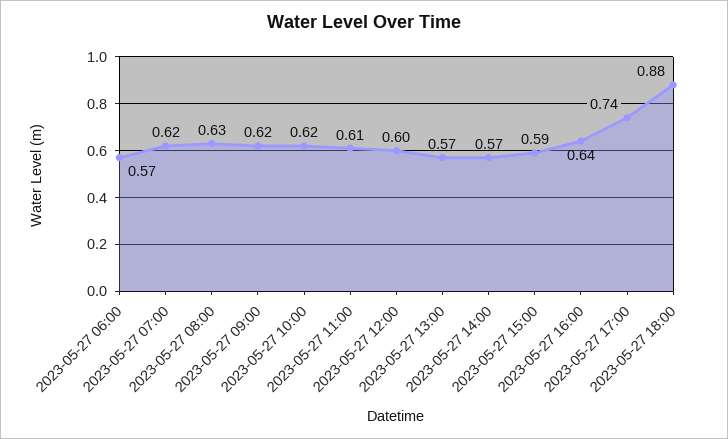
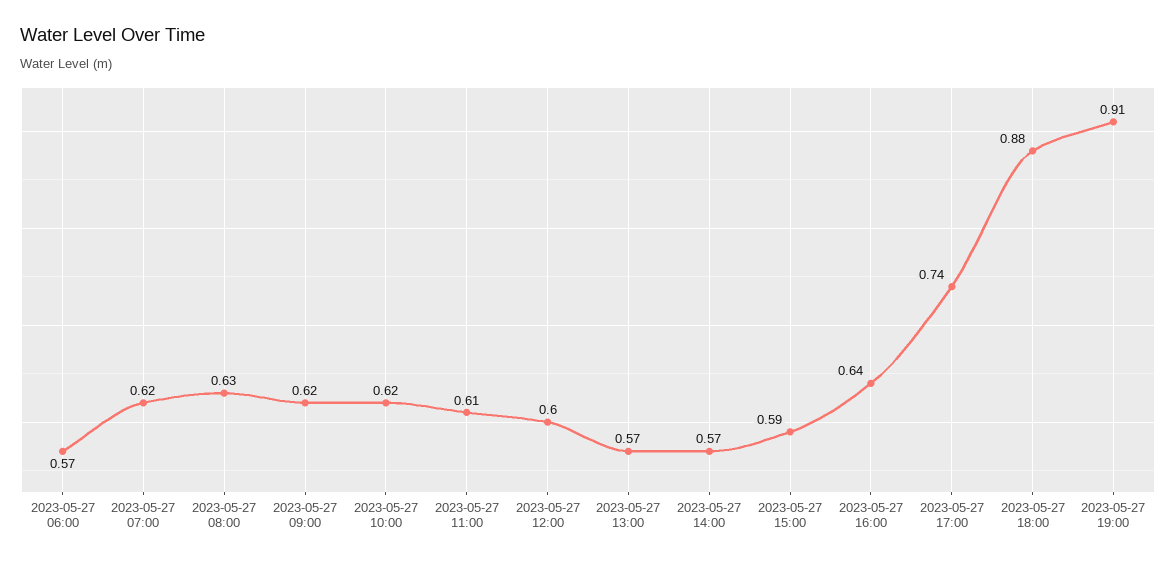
2023-05-27 19:00: none -> 0.91

